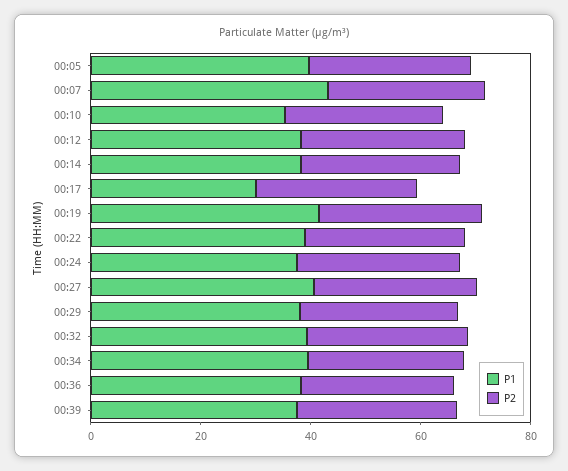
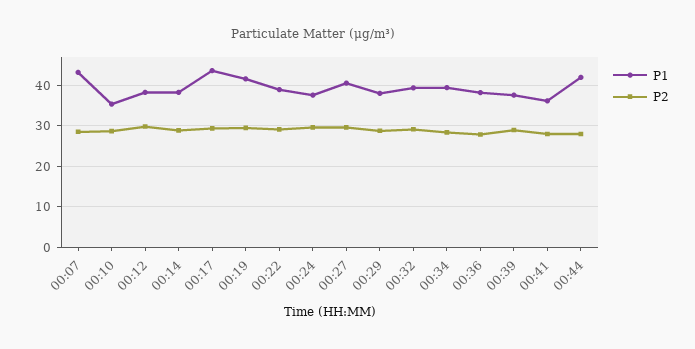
P1, 00:05: 40 -> none
P2, 00:05: 30 -> none
P1, 00:17: 30 -> 44
P1, 00:41: none -> 36
P2, 00:41: none -> 28
P1, 00:44: none -> 42
P2, 00:44: none -> 28

